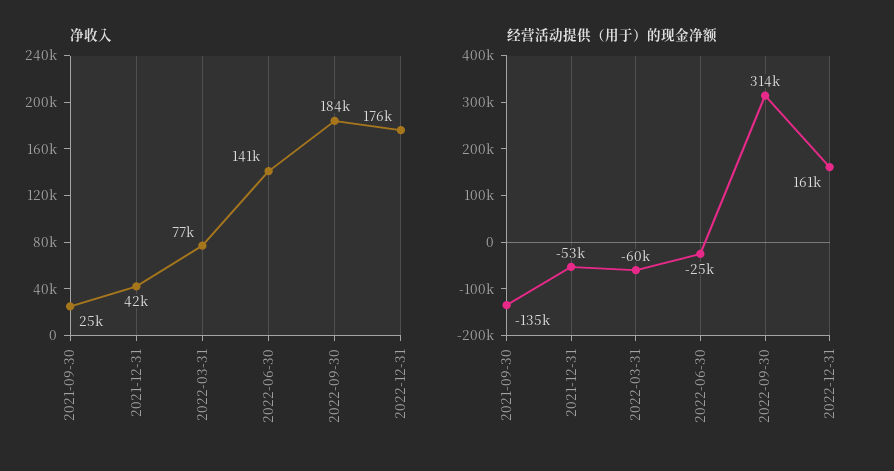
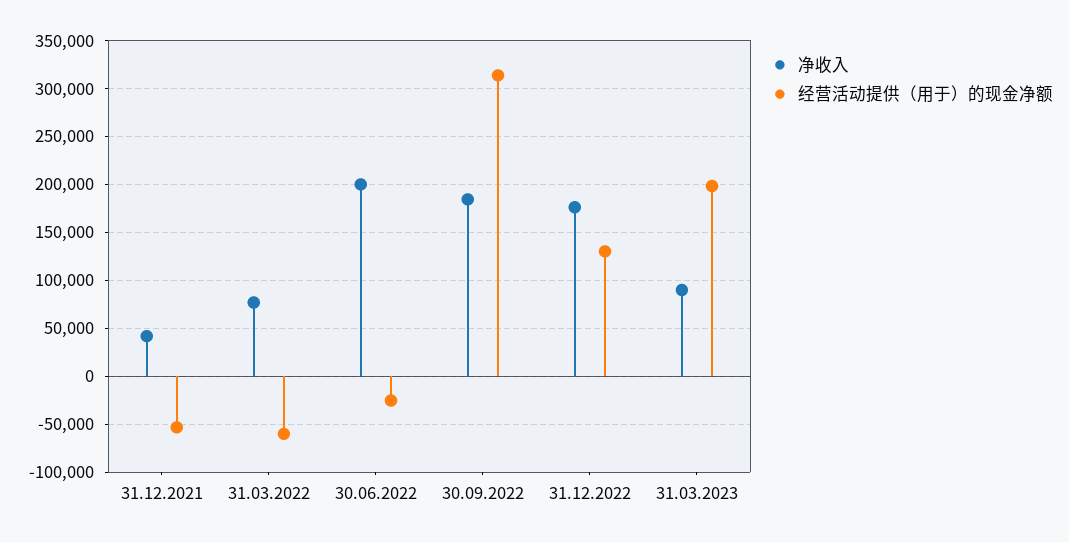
净收入, 2021-09-30: 25000 -> none
净收入, 2022-06-30: 141000 -> 200000
经营活动提供（用于）的现金净额, 2021-09-30: -135000 -> none
经营活动提供（用于）的现金净额, 2022-12-31: 161000 -> 130000
净收入, 31.03.2023: none -> 90000
经营活动提供（用于）的现金净额, 31.03.2023: none -> 200000

